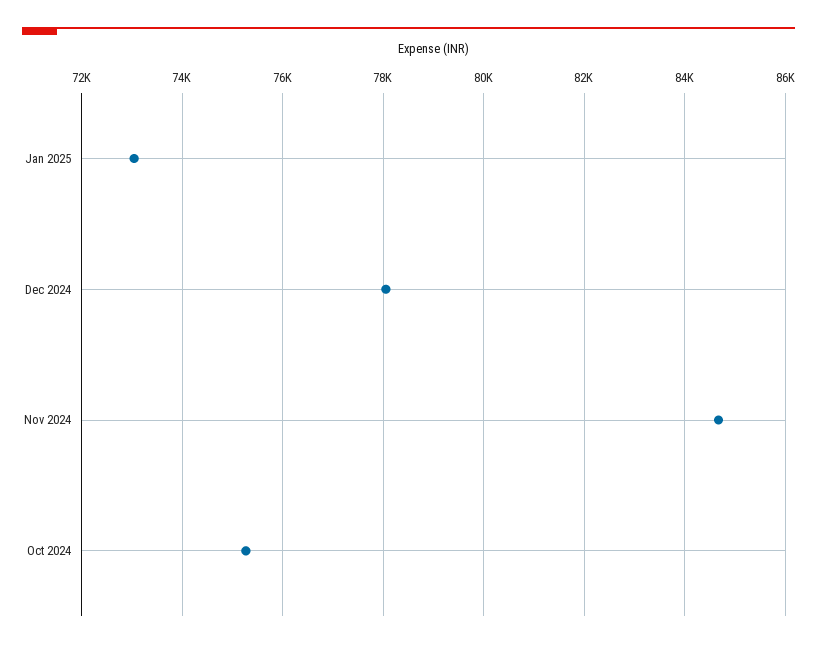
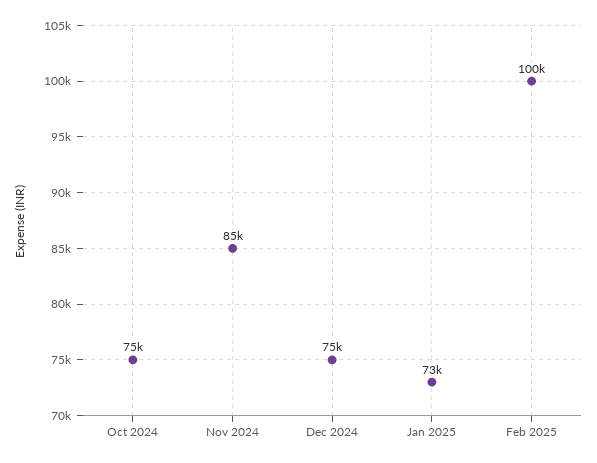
Dec 2024: 78000 -> 75000
Feb 2025: none -> 100000

